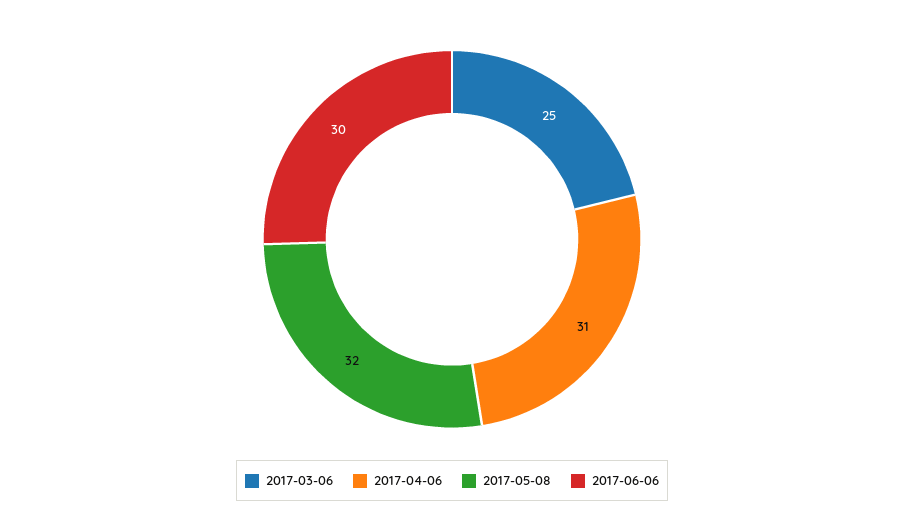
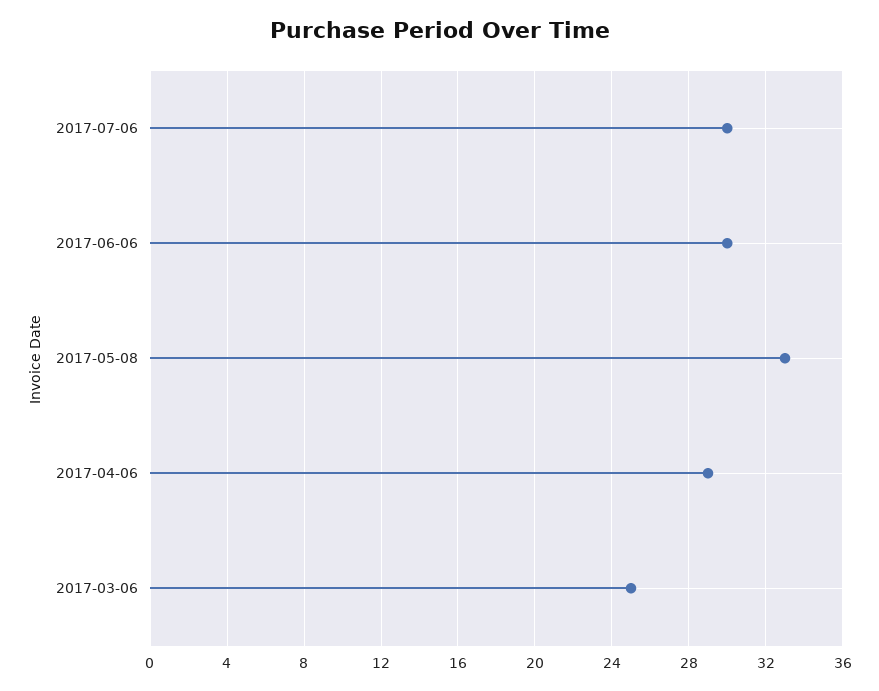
2017-04-06: 31 -> 29
2017-05-08: 32 -> 33
2017-07-06: none -> 30

